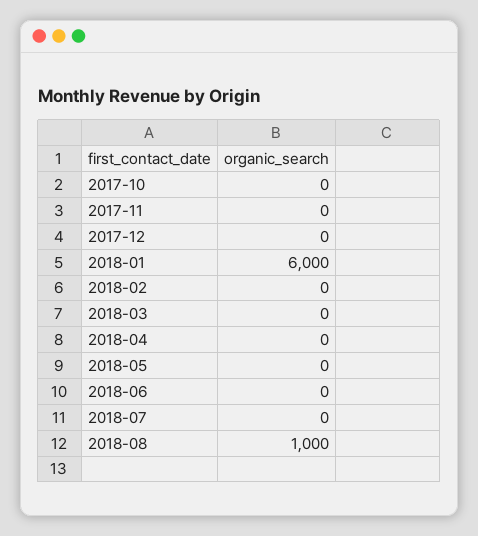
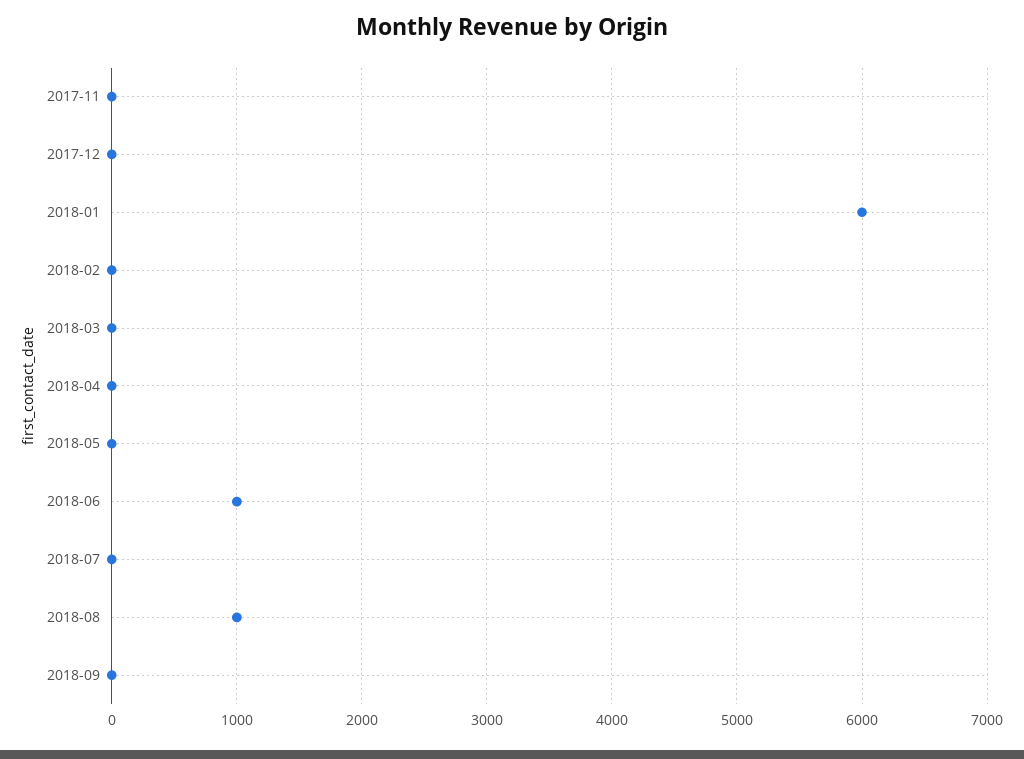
2017-10: 0 -> none
2018-06: 0 -> 1000
2018-09: none -> 0

